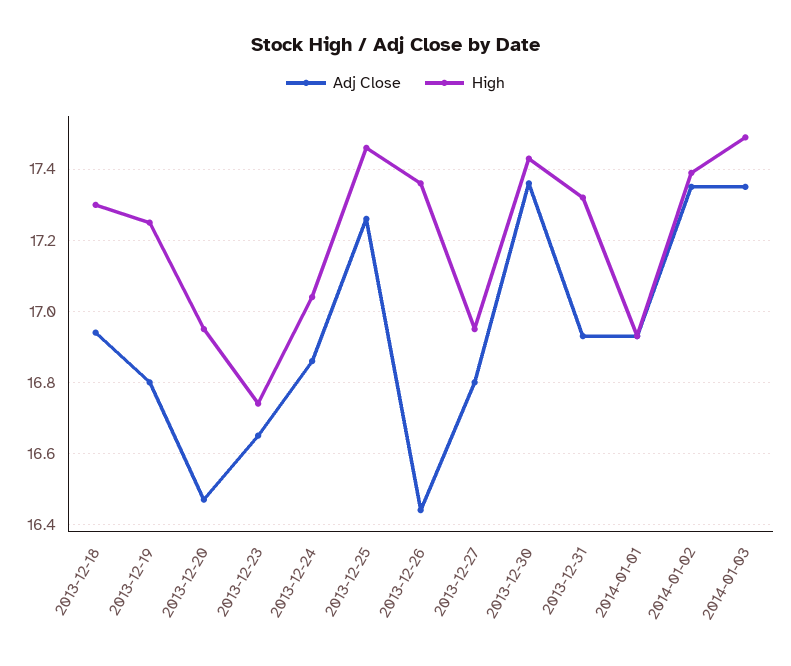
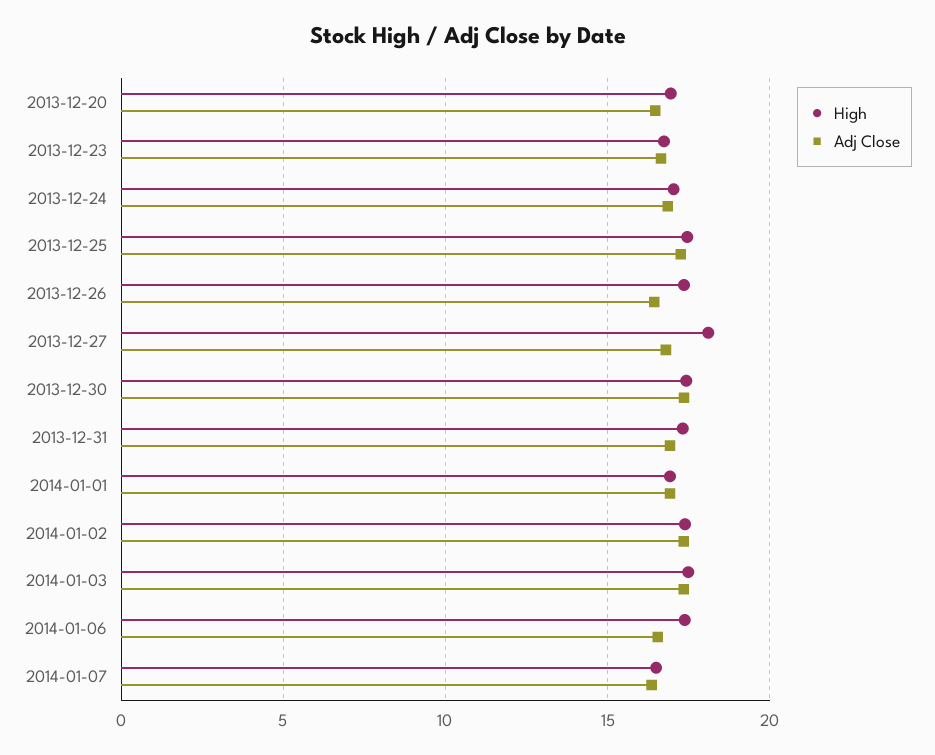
Adj Close, 2013-12-18: 16.95 -> none
High, 2013-12-18: 17.3 -> none
Adj Close, 2013-12-19: 16.8 -> none
High, 2013-12-19: 17.25 -> none
High, 2013-12-27: 16.95 -> 18
High, 2014-01-06: none -> 17.5
Adj Close, 2014-01-06: none -> 16.5
High, 2014-01-07: none -> 16.5
Adj Close, 2014-01-07: none -> 16.5

